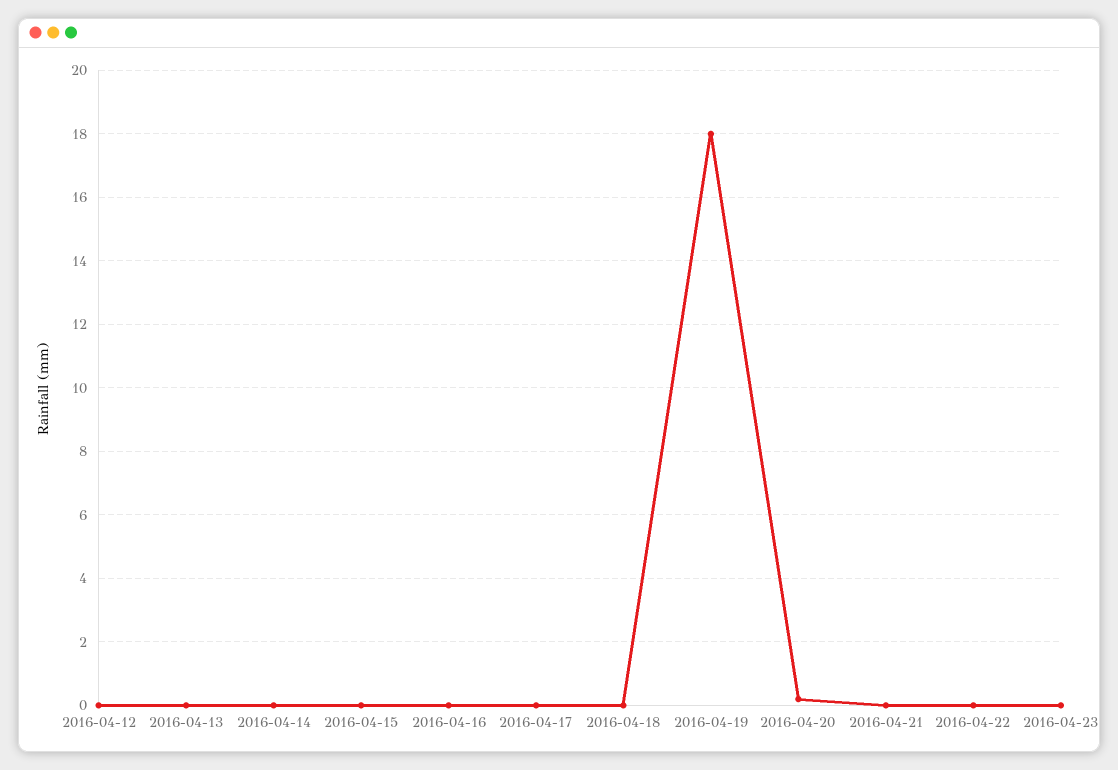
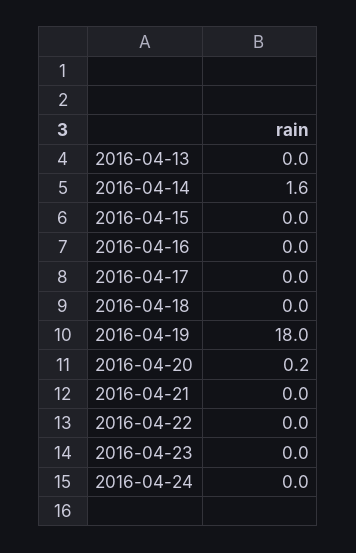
2016-04-12: 0 -> none
2016-04-14: 0 -> 1.6
2016-04-24: none -> 0

